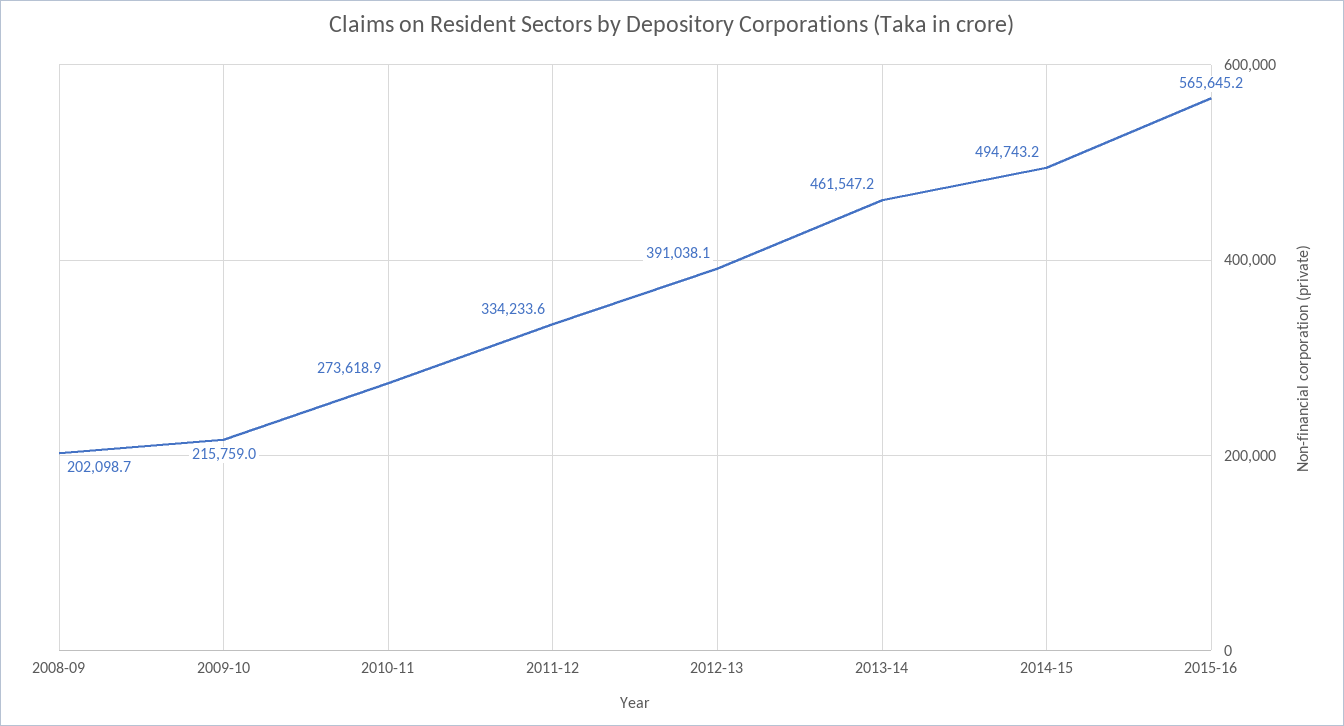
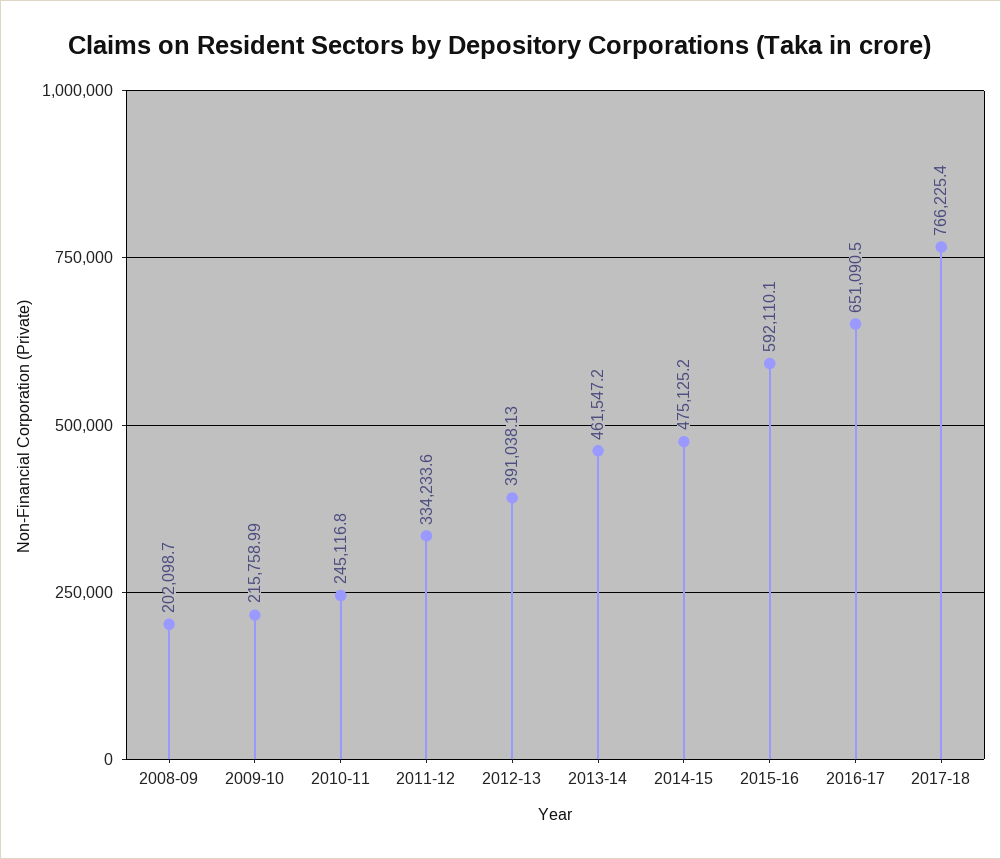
2010-11: 273618.9 -> 245116.8
2014-15: 494743.2 -> 475125.2
2015-16: 565645.2 -> 592110.1
2016-17: none -> 651090.5
2017-18: none -> 766225.4

